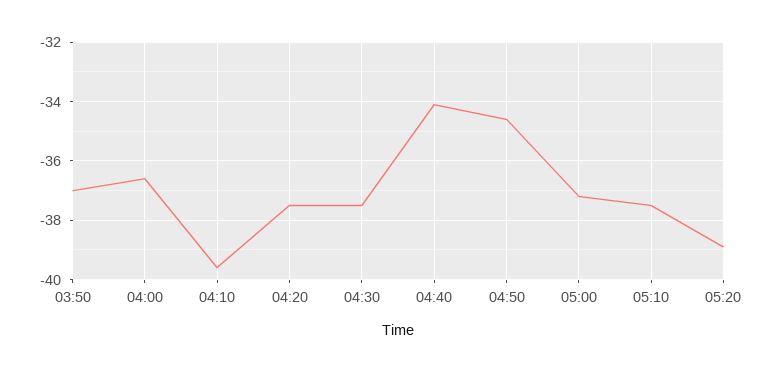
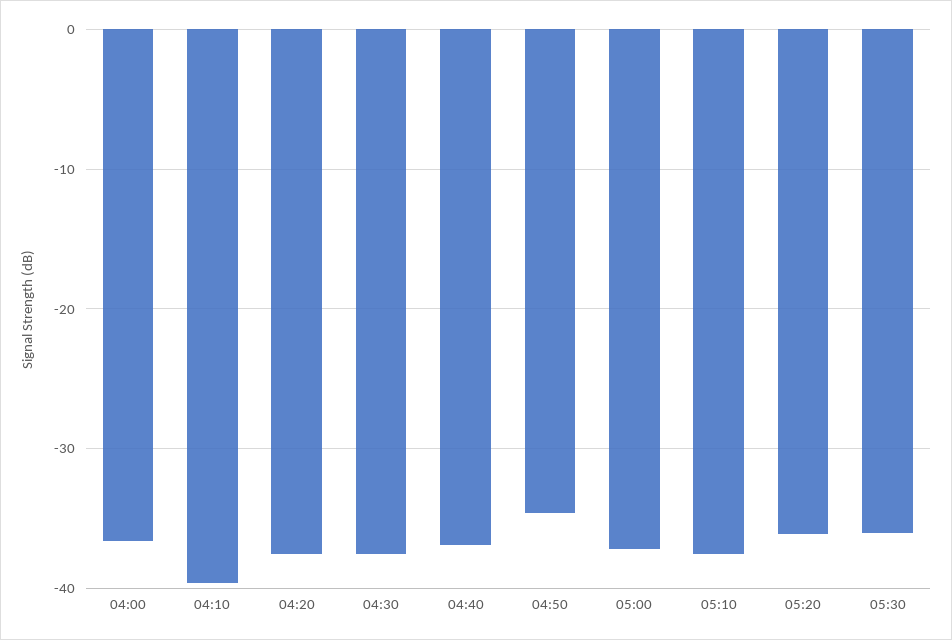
03:50: -37 -> none
04:40: -34 -> -37
05:20: -39 -> -36
05:30: none -> -36

